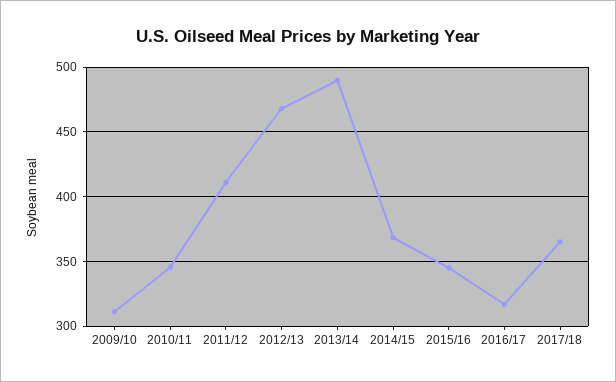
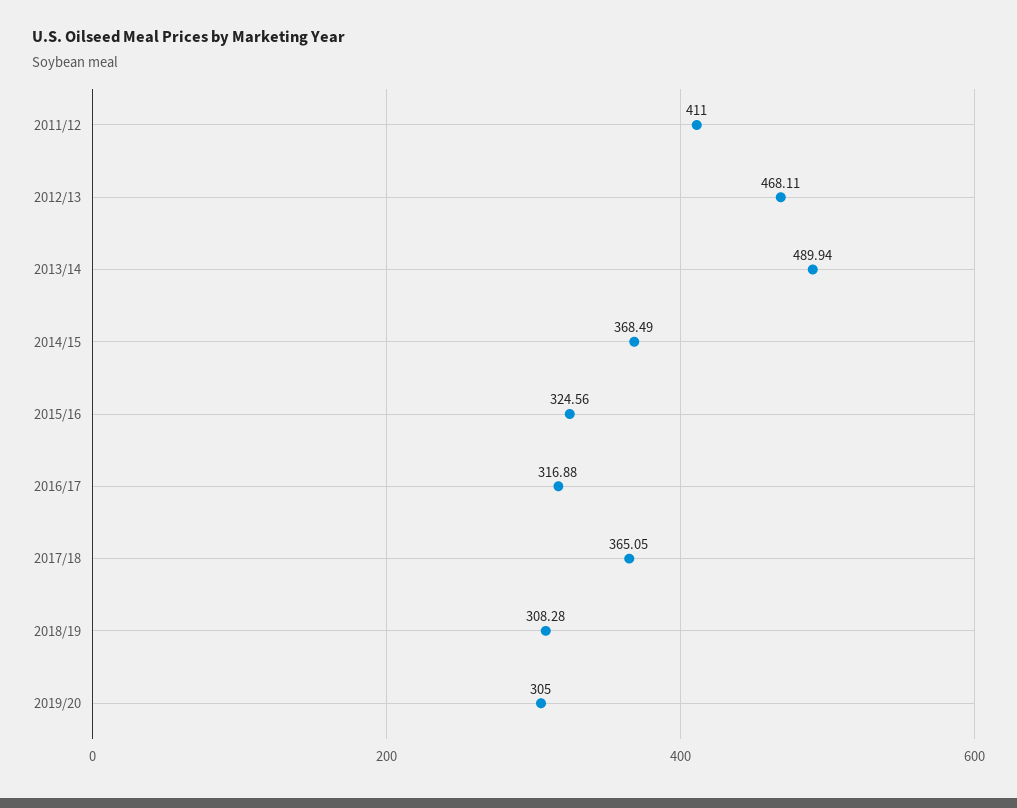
2009/10: 310 -> none
2010/11: 345 -> none
2015/16: 345 -> 324.56
2018/19: none -> 308.28
2019/20: none -> 305

